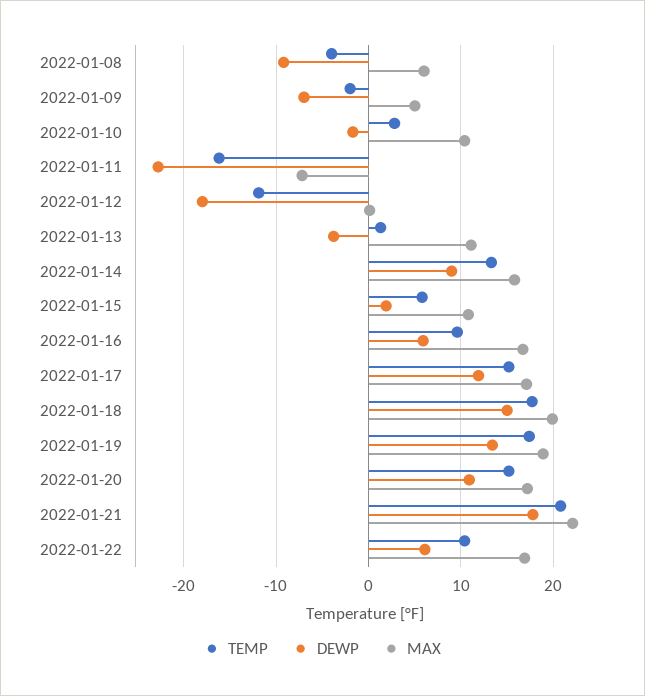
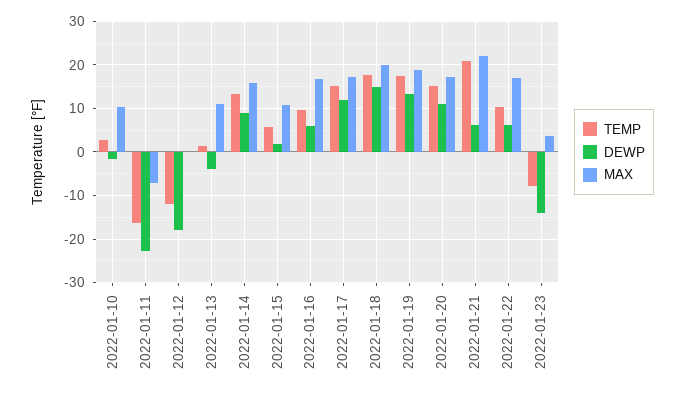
TEMP, 2022-01-08: -4 -> none
DEWP, 2022-01-08: -9 -> none
MAX, 2022-01-08: 6 -> none
TEMP, 2022-01-09: -2 -> none
DEWP, 2022-01-09: -7 -> none
MAX, 2022-01-09: 5 -> none
DEWP, 2022-01-21: 18 -> 6
TEMP, 2022-01-23: none -> -8
DEWP, 2022-01-23: none -> -14
MAX, 2022-01-23: none -> 4

